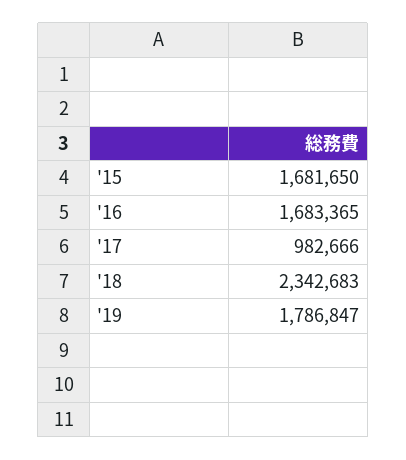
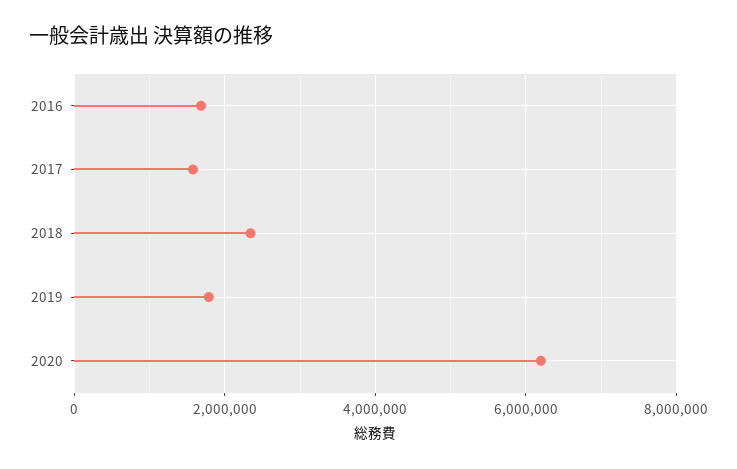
'15: 1681650 -> none
'17: 982666 -> 1600000
2020: none -> 6200000

